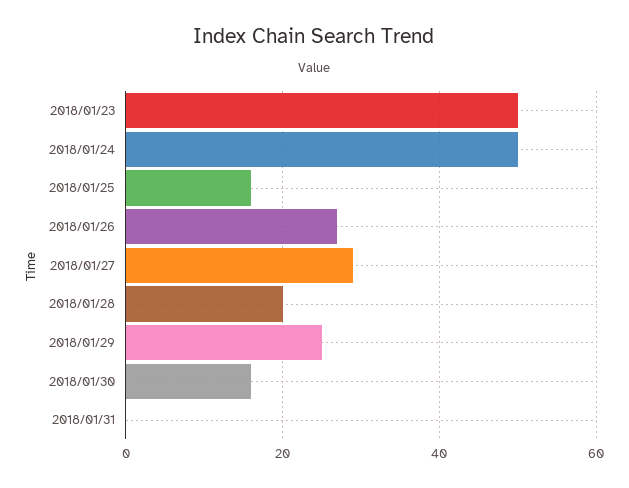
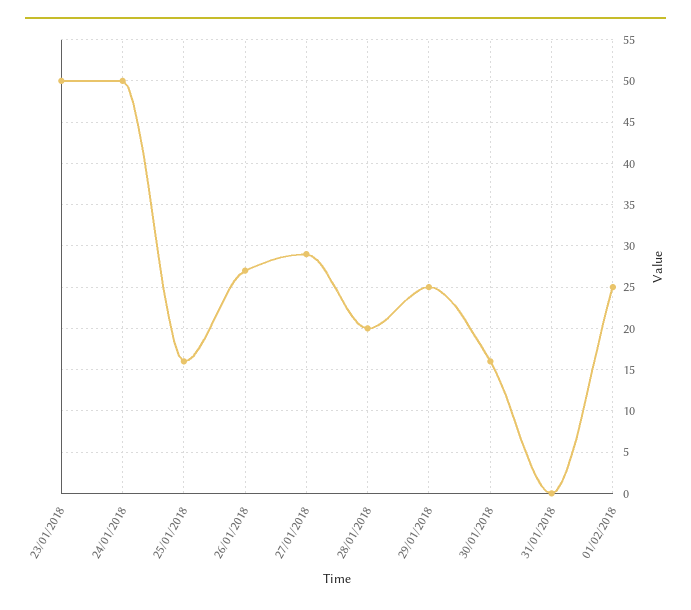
01/02/2018: none -> 25

